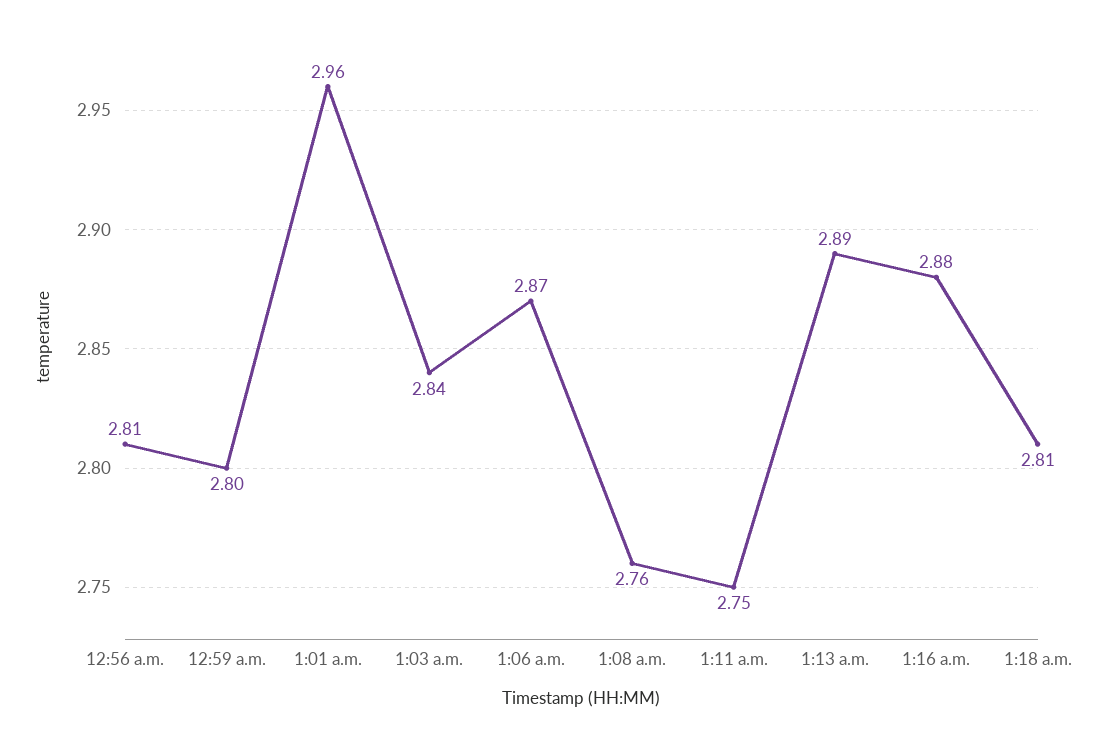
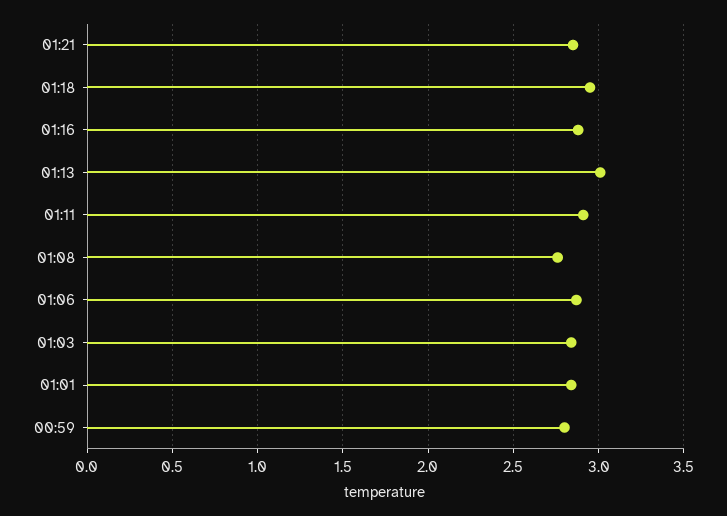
12:56 a.m.: 2.81 -> none
1:01 a.m.: 2.96 -> 2.85
1:11 a.m.: 2.75 -> 2.9
1:13 a.m.: 2.89 -> 3
1:18 a.m.: 2.81 -> 2.95
01:21: none -> 2.85

